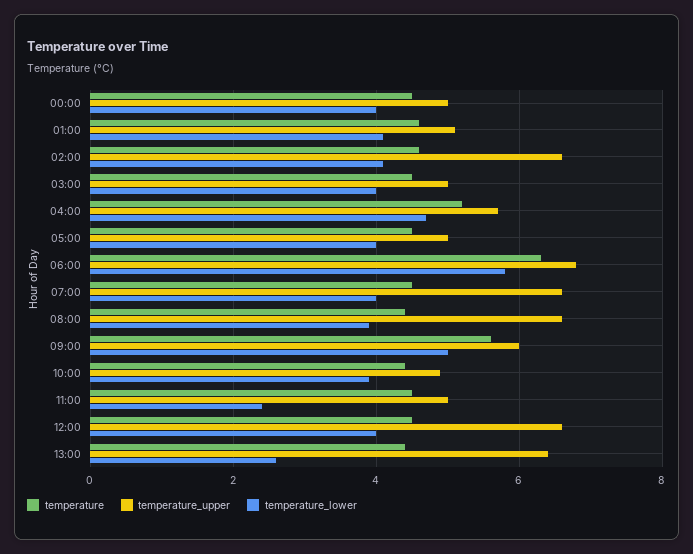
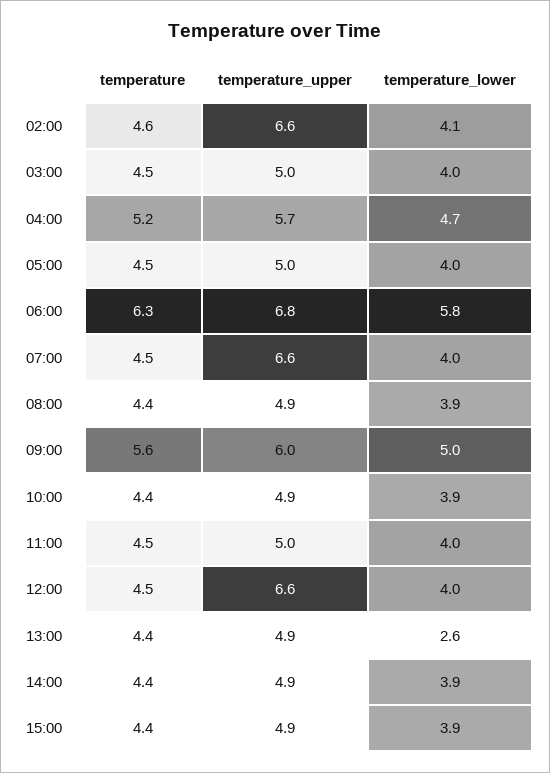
temperature, 00:00: 4.5 -> none
temperature_upper, 00:00: 5 -> none
temperature_lower, 00:00: 4 -> none
temperature, 01:00: 4.5 -> none
temperature_upper, 01:00: 5 -> none
temperature_lower, 01:00: 4 -> none
temperature_upper, 08:00: 6.5 -> 4.9
temperature_lower, 11:00: 2.5 -> 4
temperature_upper, 13:00: 6.5 -> 4.9
temperature, 14:00: none -> 4.4
temperature_upper, 14:00: none -> 4.9
temperature_lower, 14:00: none -> 3.9
temperature, 15:00: none -> 4.4
temperature_upper, 15:00: none -> 4.9
temperature_lower, 15:00: none -> 3.9

